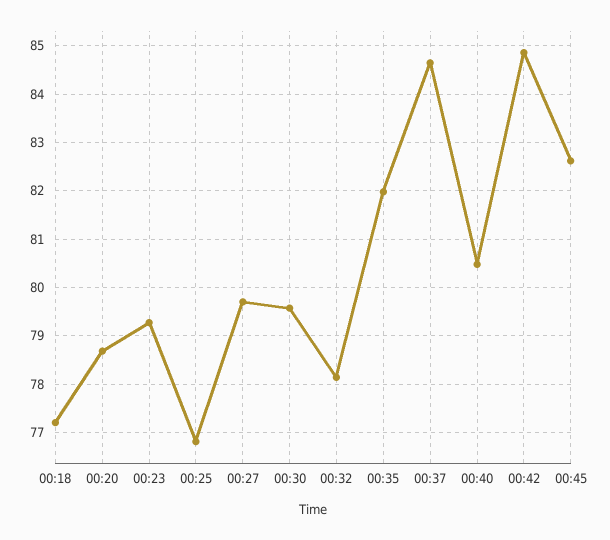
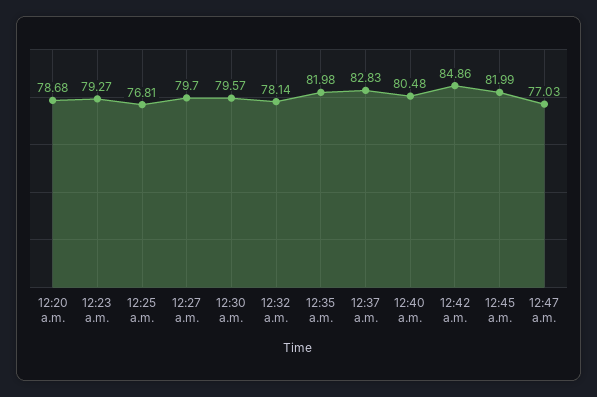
00:18: 77.2 -> none
00:37: 84.6 -> 82.83
00:45: 82.6 -> 81.99
12:47 a.m.: none -> 77.03

